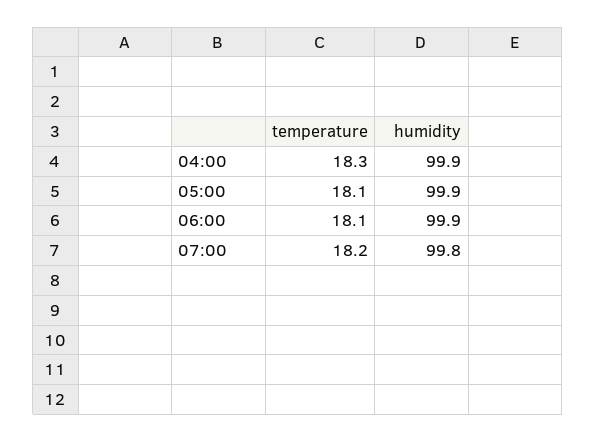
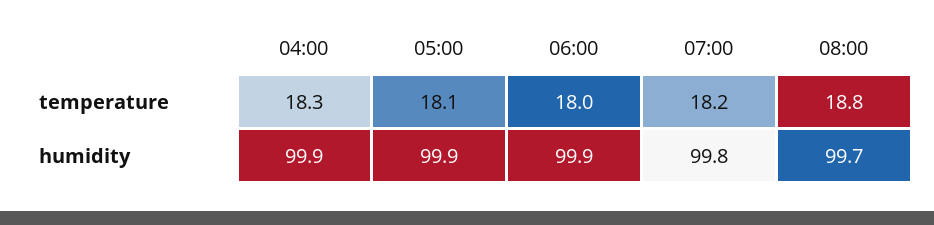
temperature, 06:00: 18.1 -> 18
temperature, 08:00: none -> 18.8
humidity, 08:00: none -> 99.7

